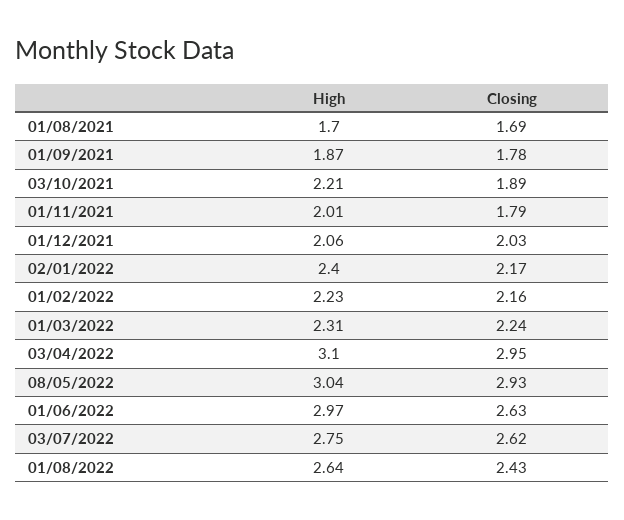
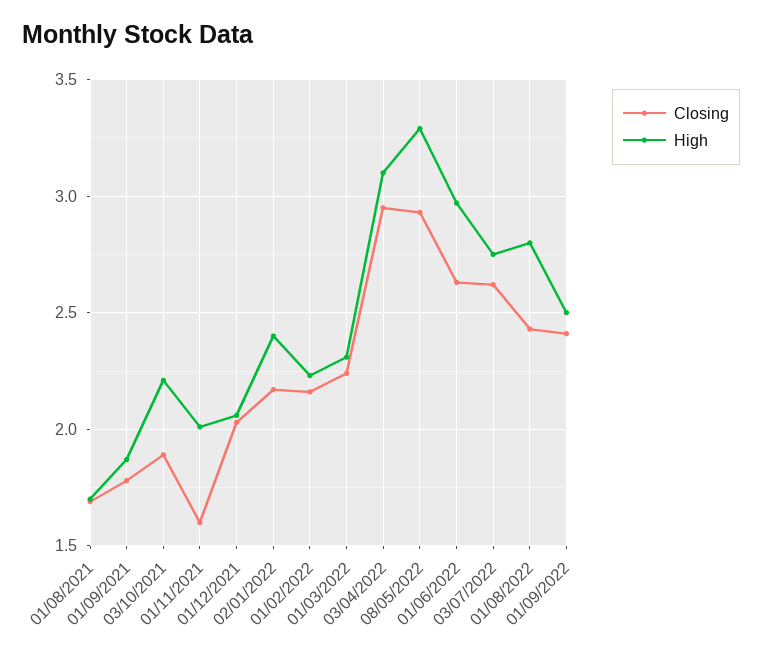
Closing, 01/11/2021: 1.79 -> 1.6
High, 08/05/2022: 3.04 -> 3.3
High, 01/08/2022: 2.64 -> 2.8
Closing, 01/09/2022: none -> 2.4
High, 01/09/2022: none -> 2.5

